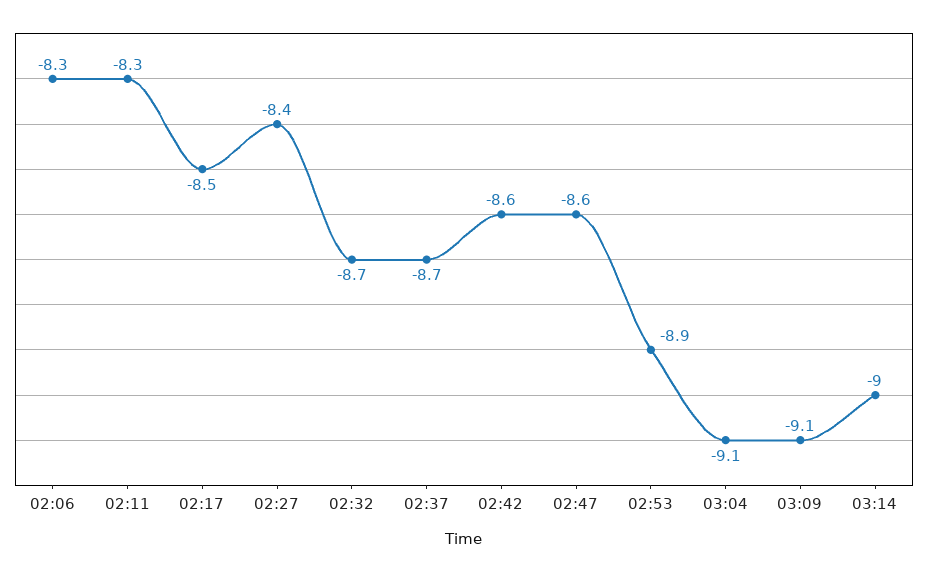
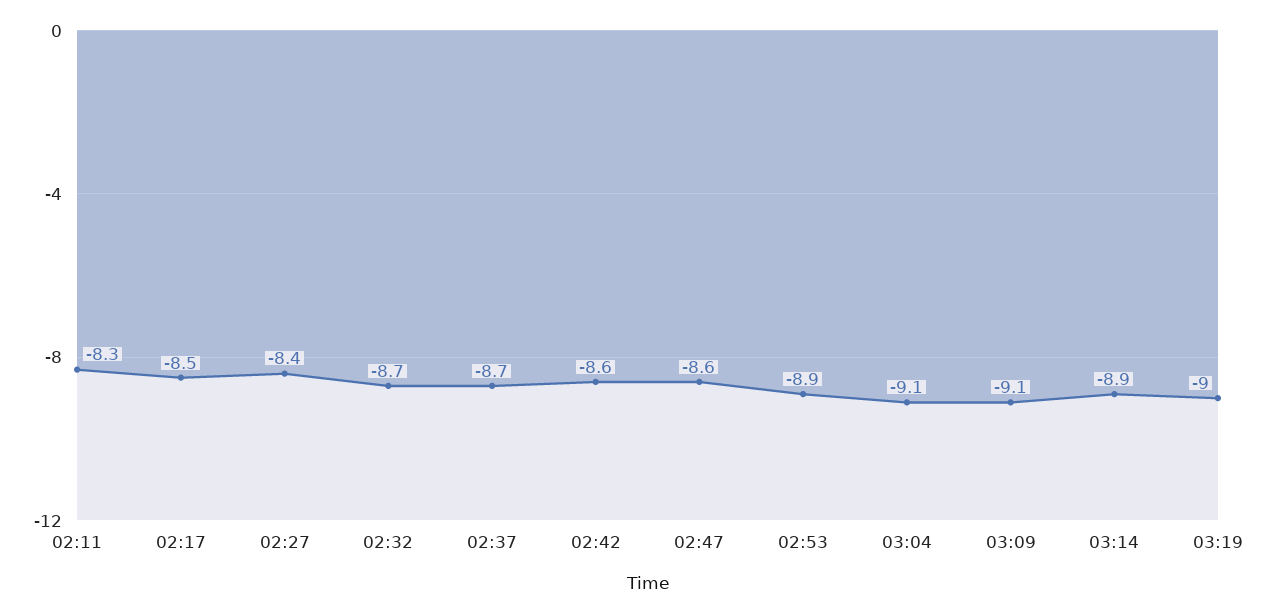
02:06: -8.3 -> none
03:14: -9 -> -8.9
03:19: none -> -9

